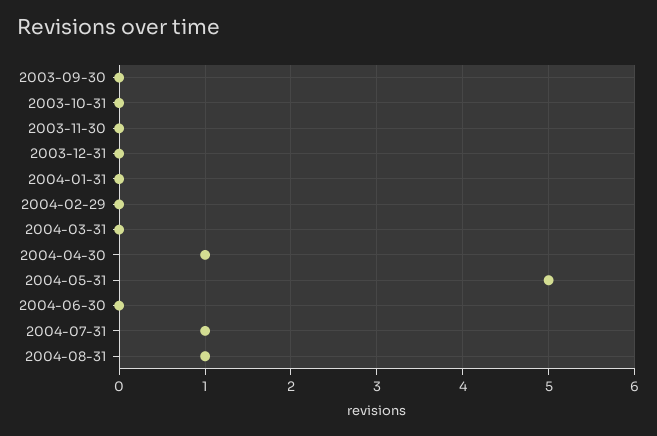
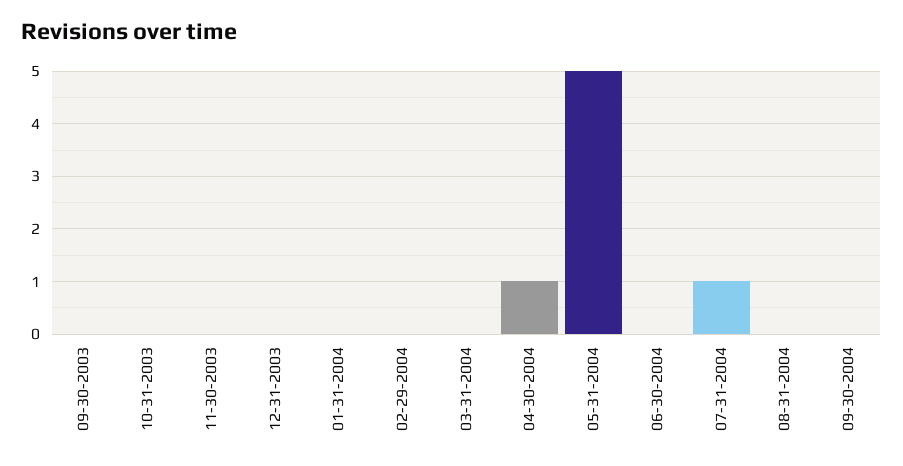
2004-08-31: 1 -> 0
09-30-2004: none -> 0

